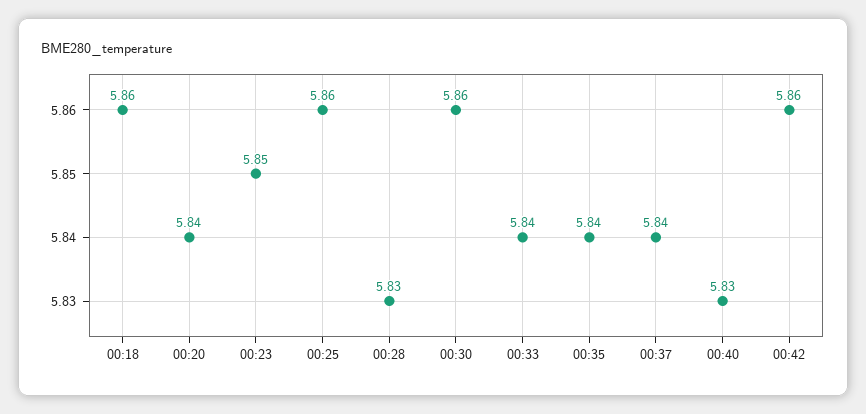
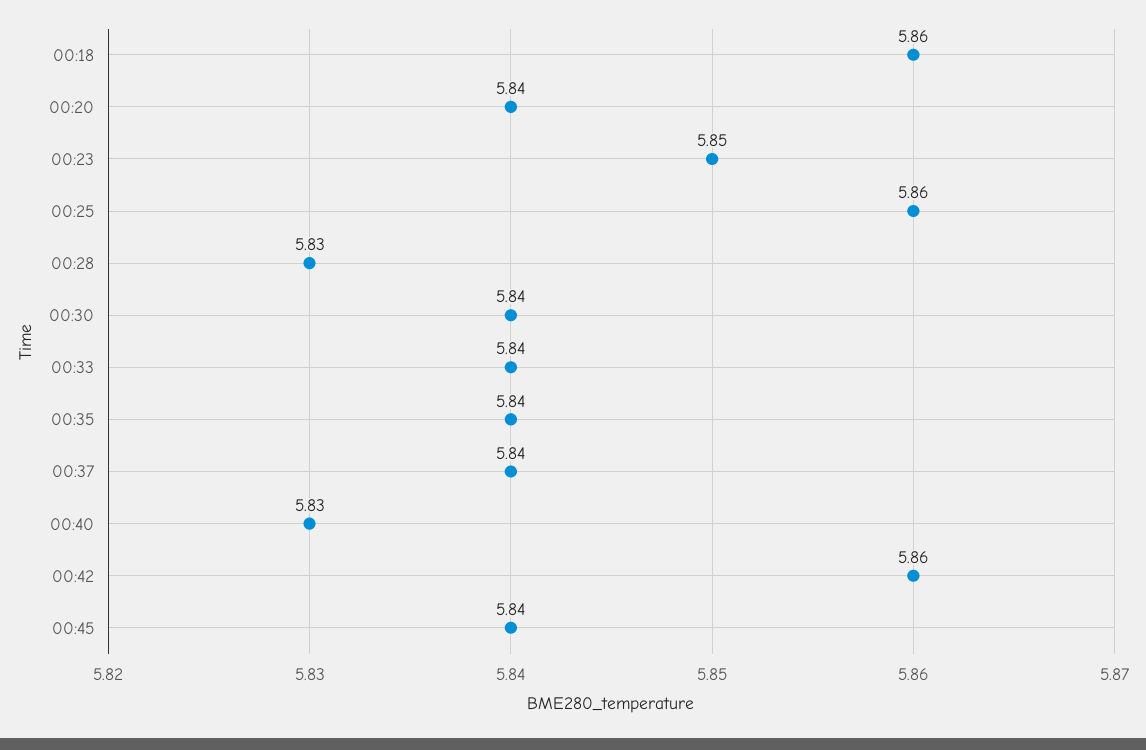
00:30: 5.86 -> 5.84
00:45: none -> 5.84

